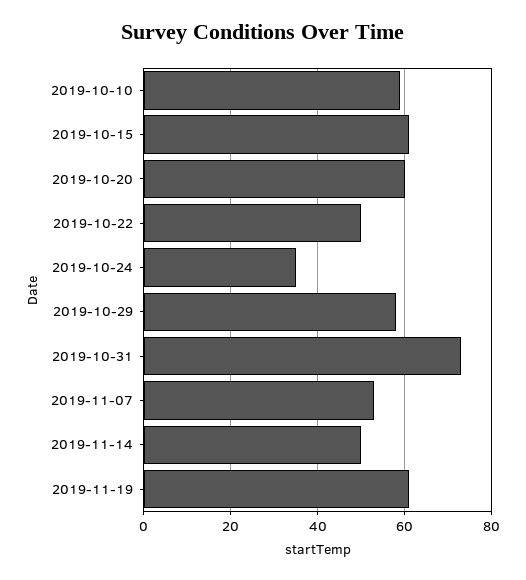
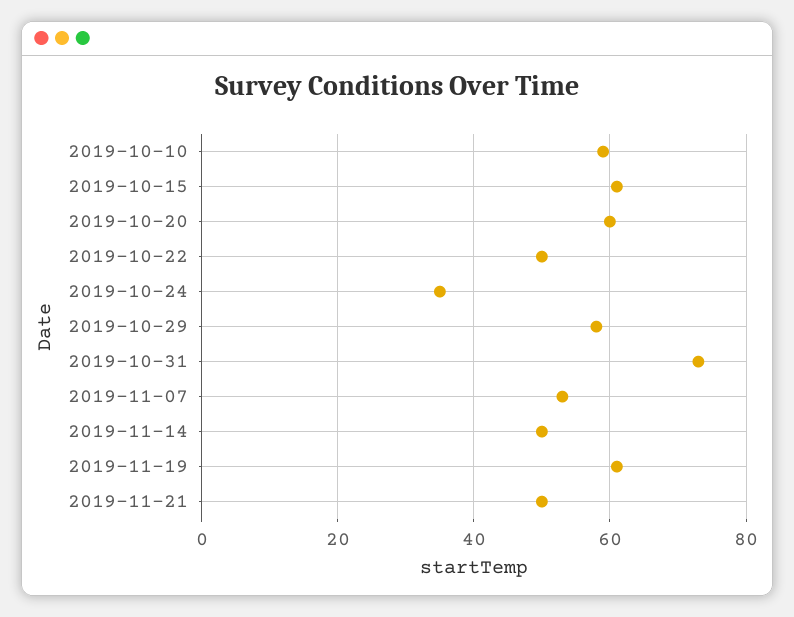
2019-11-21: none -> 50

